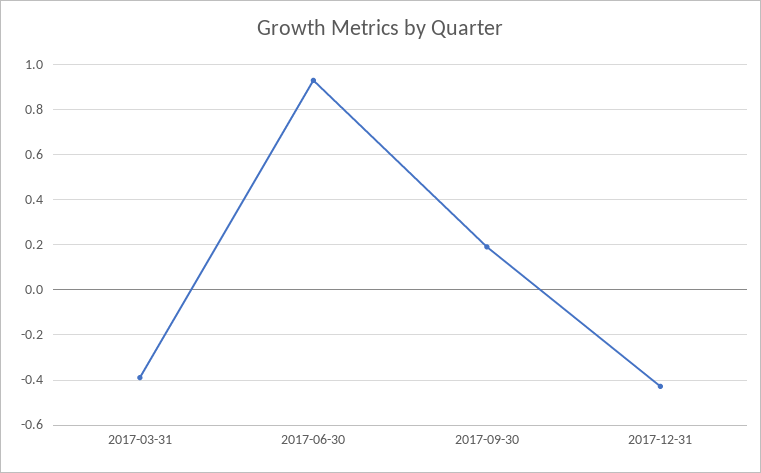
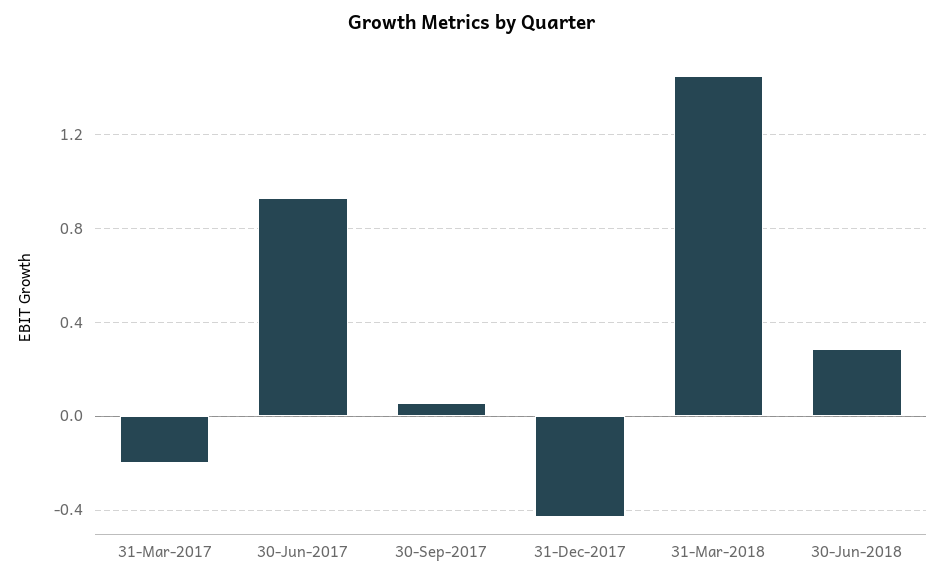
2017-03-31: -0.4 -> -0.2
2017-09-30: 0.2 -> 0.05
31-Mar-2018: none -> 1.45
30-Jun-2018: none -> 0.3

